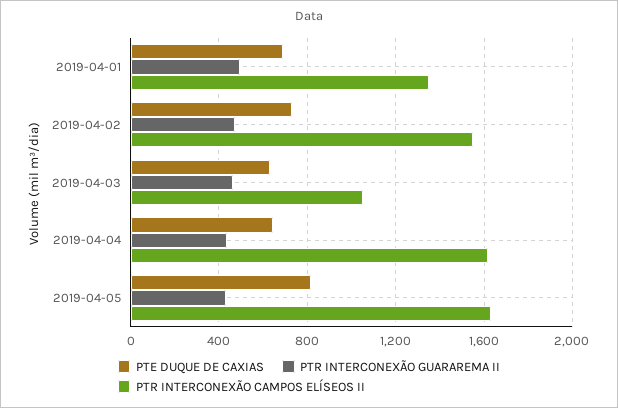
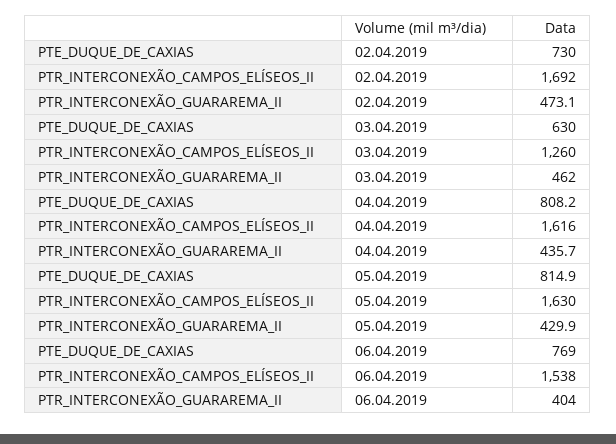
PTE DUQUE DE CAXIAS, 2019-04-01: 700 -> none
PTR INTERCONEXÃO GUARAREMA II, 2019-04-01: 500 -> none
PTR INTERCONEXÃO CAMPOS ELÍSEOS II, 2019-04-01: 1350 -> none
PTR INTERCONEXÃO CAMPOS ELÍSEOS II, 2019-04-02: 1550 -> 1692
PTR INTERCONEXÃO CAMPOS ELÍSEOS II, 2019-04-03: 1050 -> 1260
PTE DUQUE DE CAXIAS, 2019-04-04: 650 -> 808.2
PTE DUQUE DE CAXIAS, 06.04.2019: none -> 769
PTR INTERCONEXÃO CAMPOS ELÍSEOS II, 06.04.2019: none -> 1538
PTR INTERCONEXÃO GUARAREMA II, 06.04.2019: none -> 404

